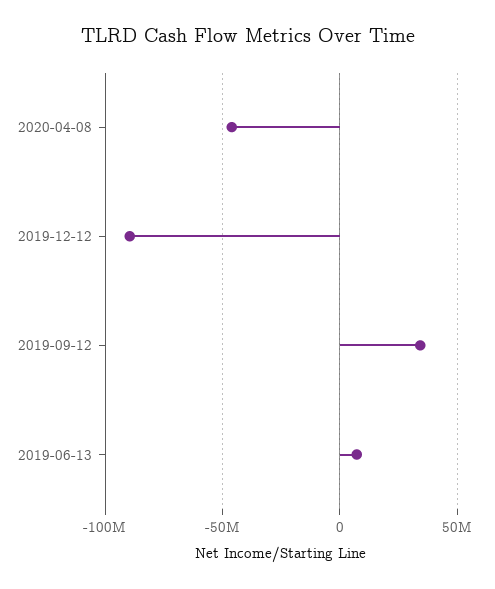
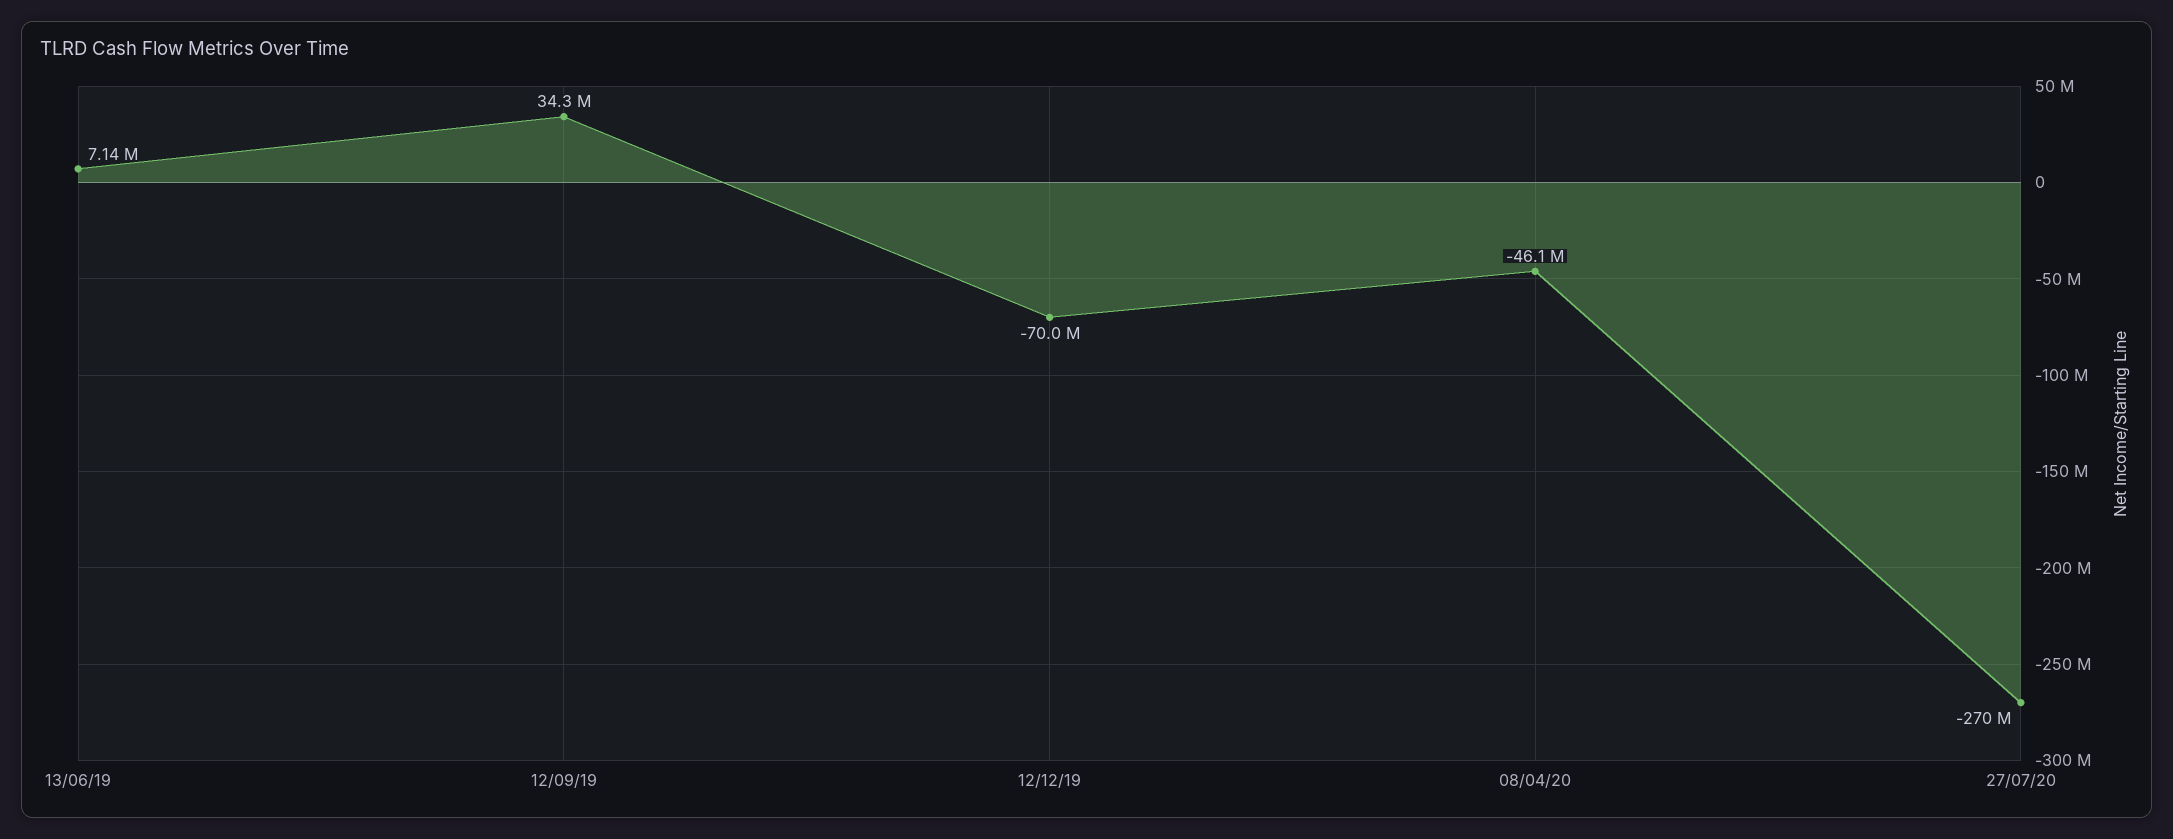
2019-12-12: -90000000 -> -70000000
27/07/20: none -> -270000000

